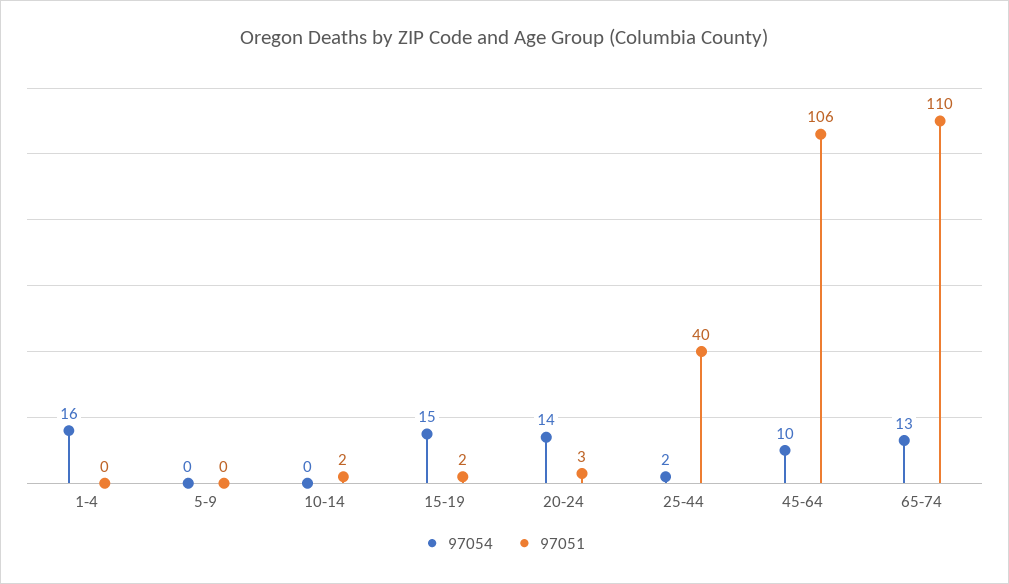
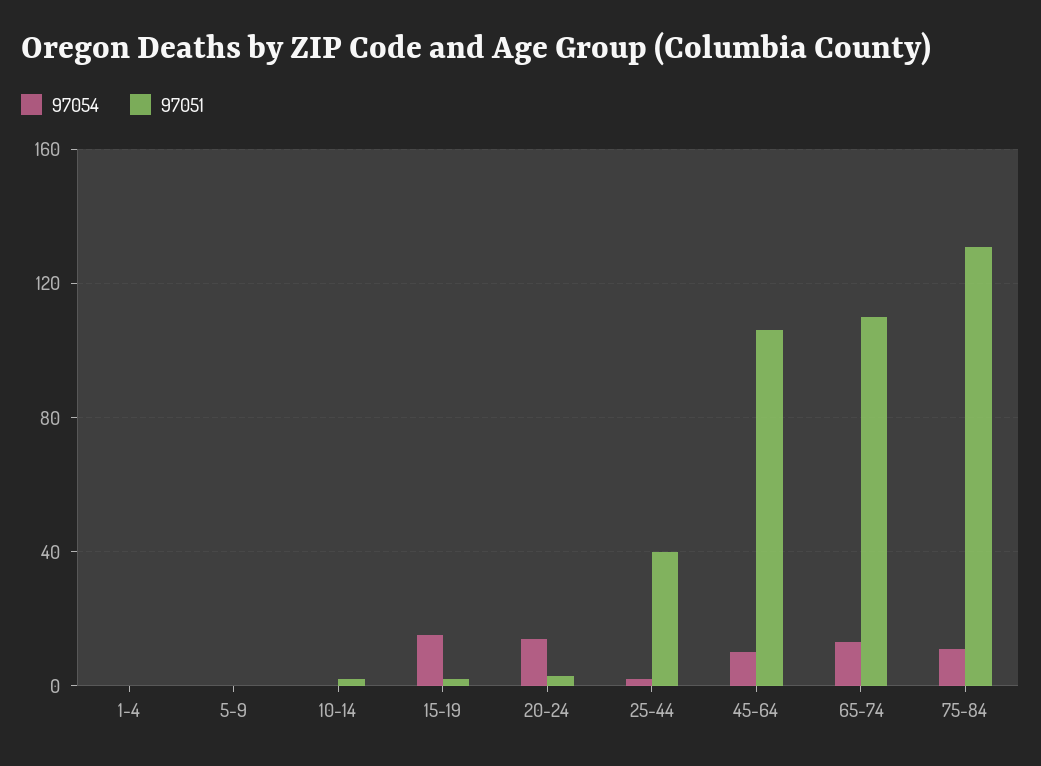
97054, 1-4: 16 -> 0
97054, 75-84: none -> 10
97051, 75-84: none -> 130

